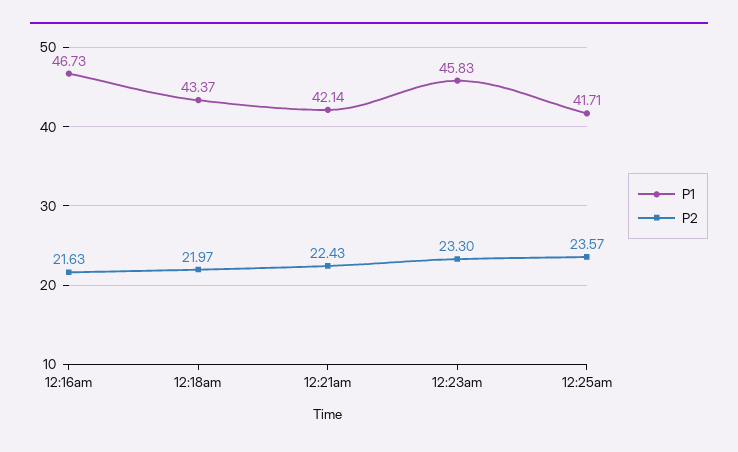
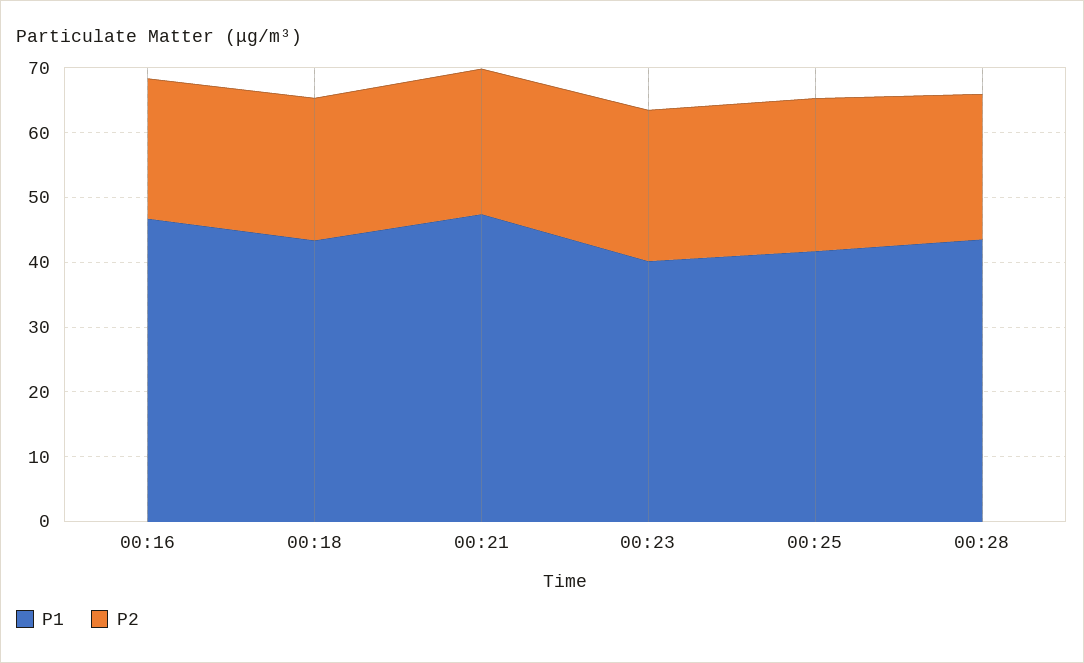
P1, 12:21am: 42.14 -> 48
P1, 12:23am: 45.83 -> 40
P1, 00:28: none -> 44
P2, 00:28: none -> 22

